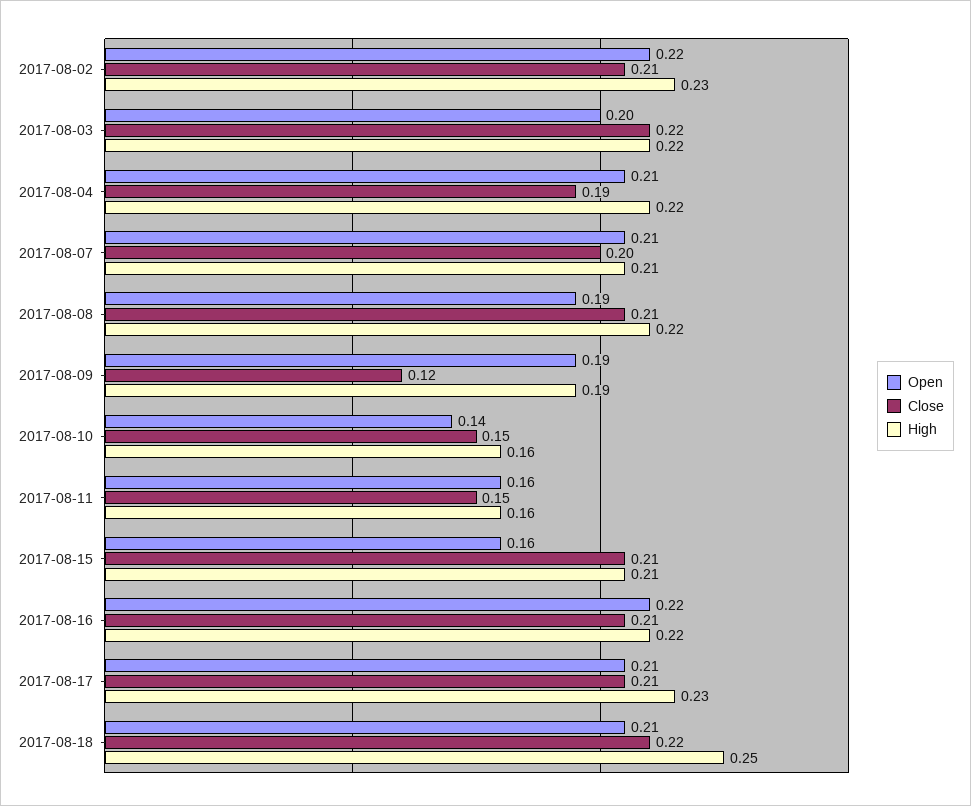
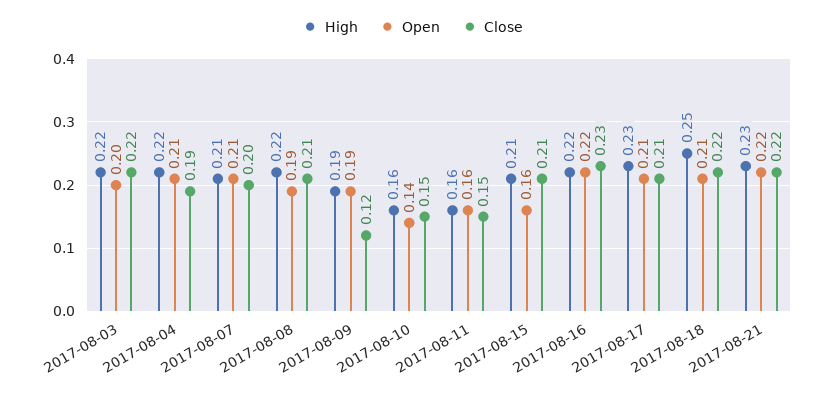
Open, 2017-08-02: 0.22 -> none
Close, 2017-08-02: 0.21 -> none
High, 2017-08-02: 0.23 -> none
Close, 2017-08-16: 0.21 -> 0.23
High, 2017-08-21: none -> 0.23
Open, 2017-08-21: none -> 0.22
Close, 2017-08-21: none -> 0.22

